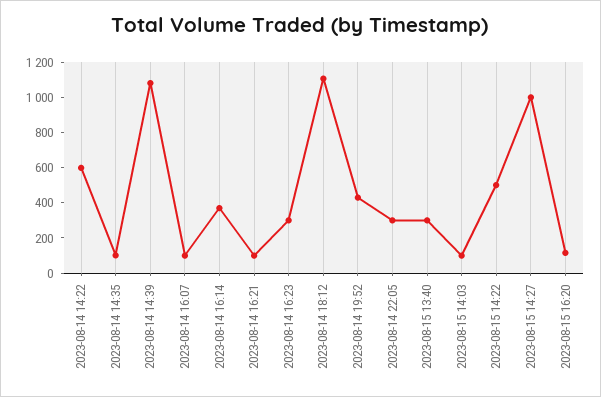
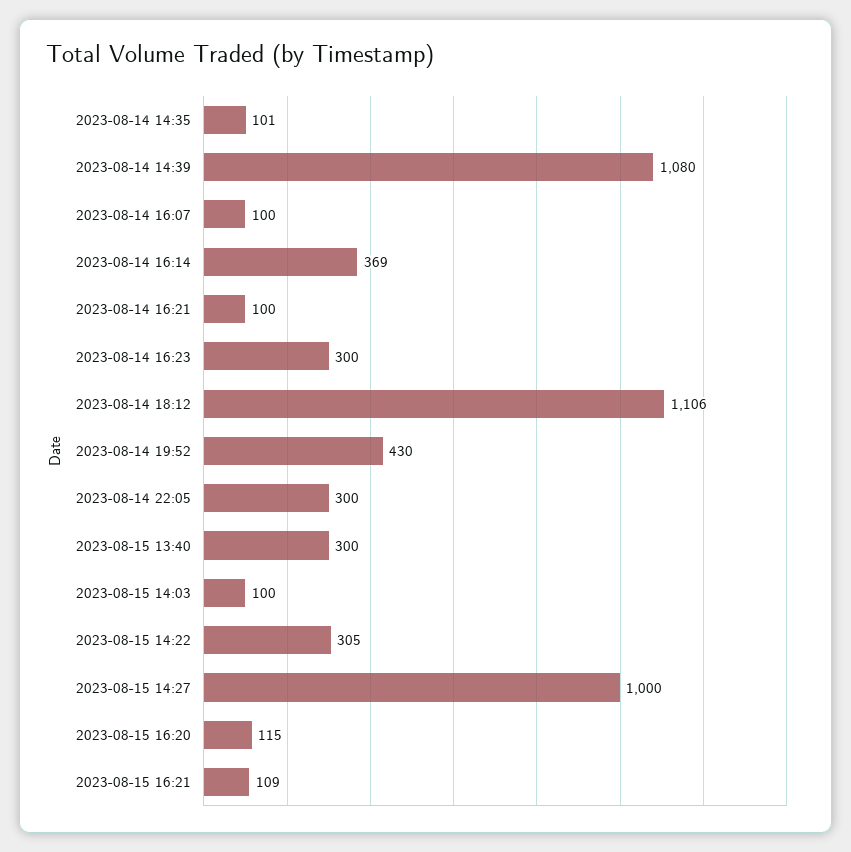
2023-08-14 14:22: 600 -> none
2023-08-15 14:22: 500 -> 305
2023-08-15 16:21: none -> 109

